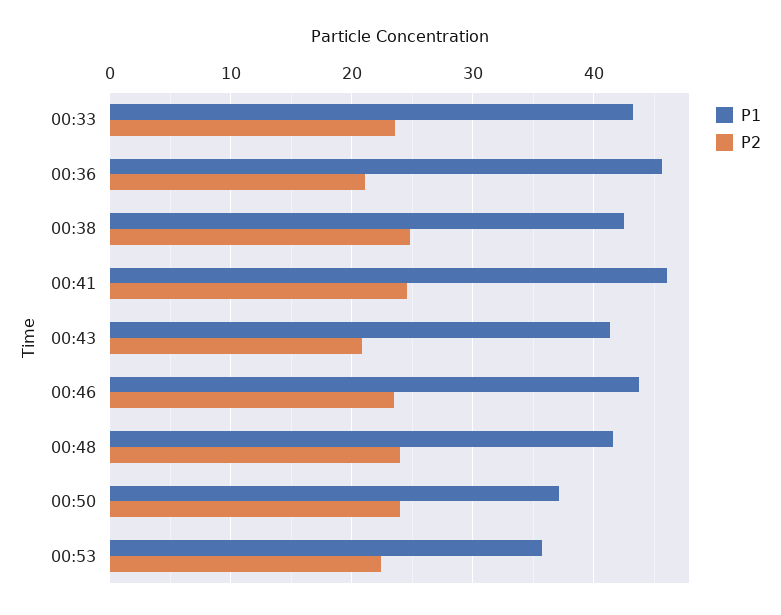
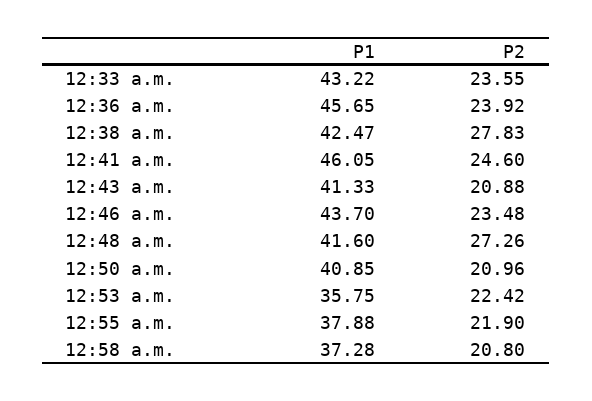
P2, 00:36: 21 -> 23.92
P2, 00:38: 25 -> 27.83
P2, 00:48: 24 -> 27.26
P1, 00:50: 37 -> 40.85
P2, 00:50: 24 -> 20.96
P1, 12:55 a.m.: none -> 37.88
P2, 12:55 a.m.: none -> 21.9
P1, 12:58 a.m.: none -> 37.28
P2, 12:58 a.m.: none -> 20.8

